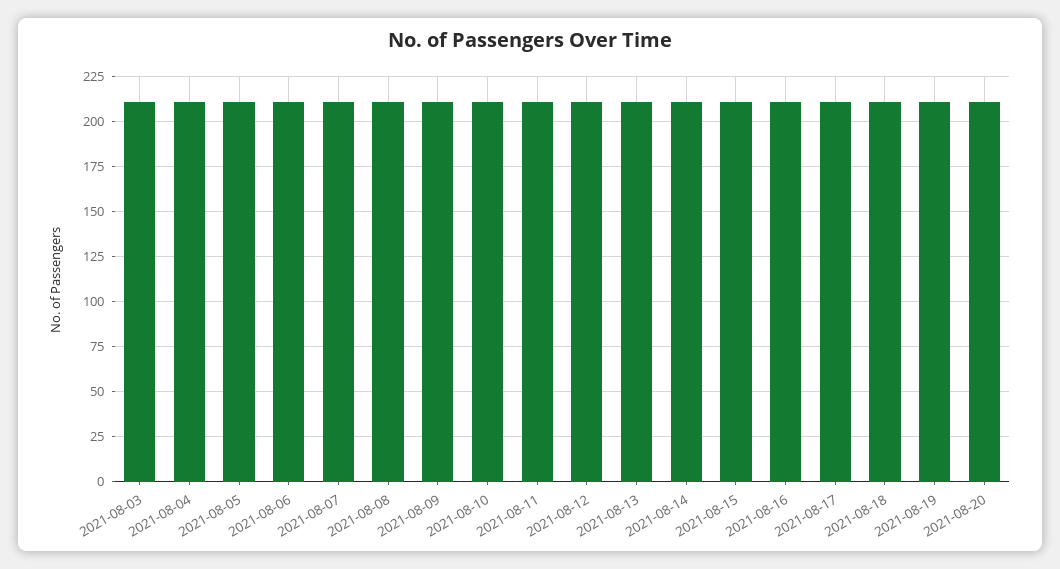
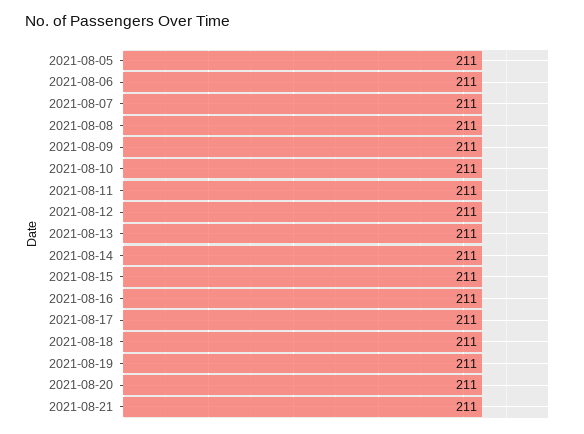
2021-08-03: 210 -> none
2021-08-04: 210 -> none
2021-08-21: none -> 211

